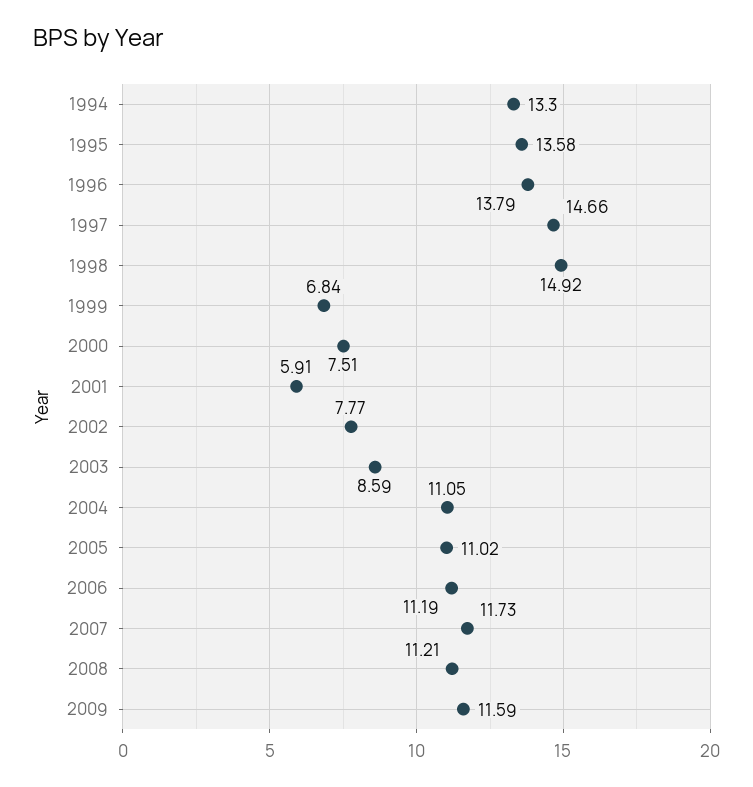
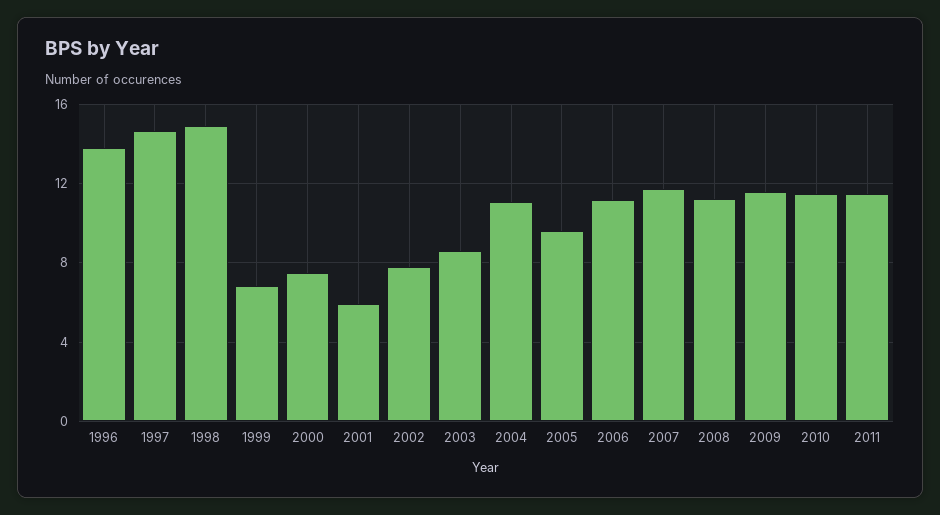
1994: 13.3 -> none
1995: 13.58 -> none
2005: 11.02 -> 9.5
2010: none -> 11.5
2011: none -> 11.5

